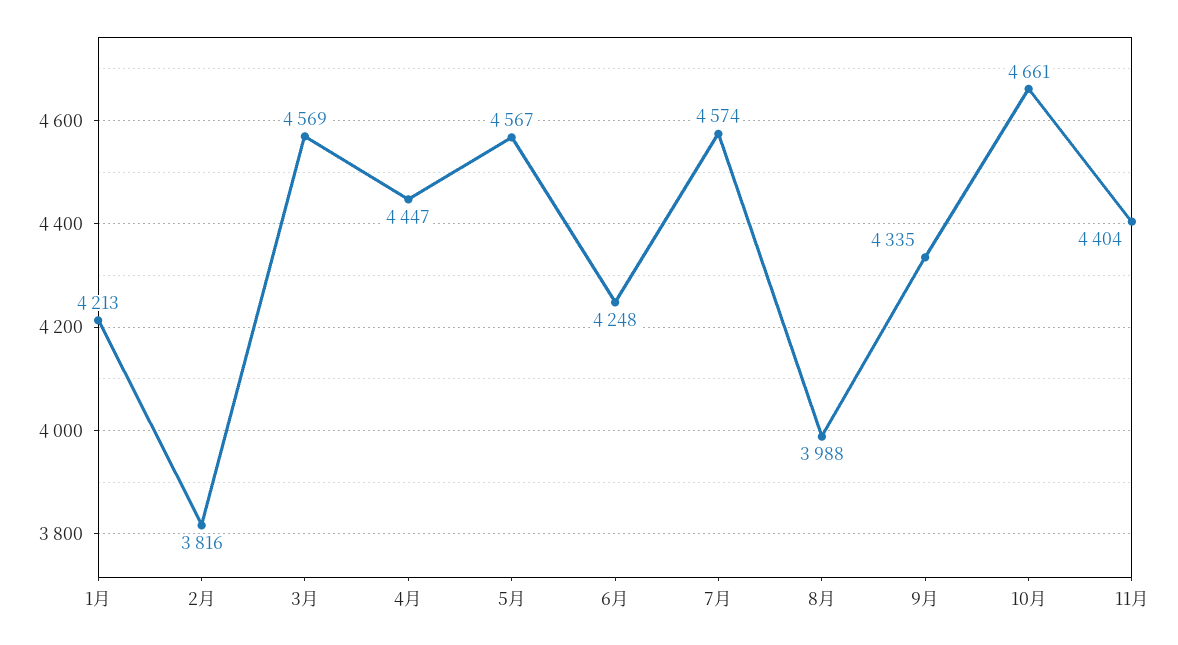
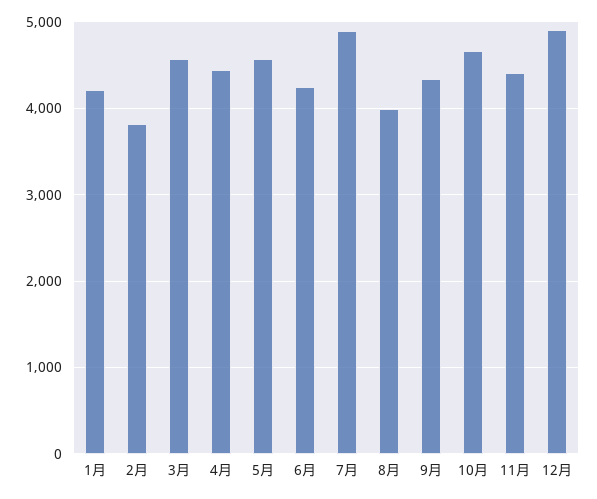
7月: 4574 -> 4900
12月: none -> 4900

